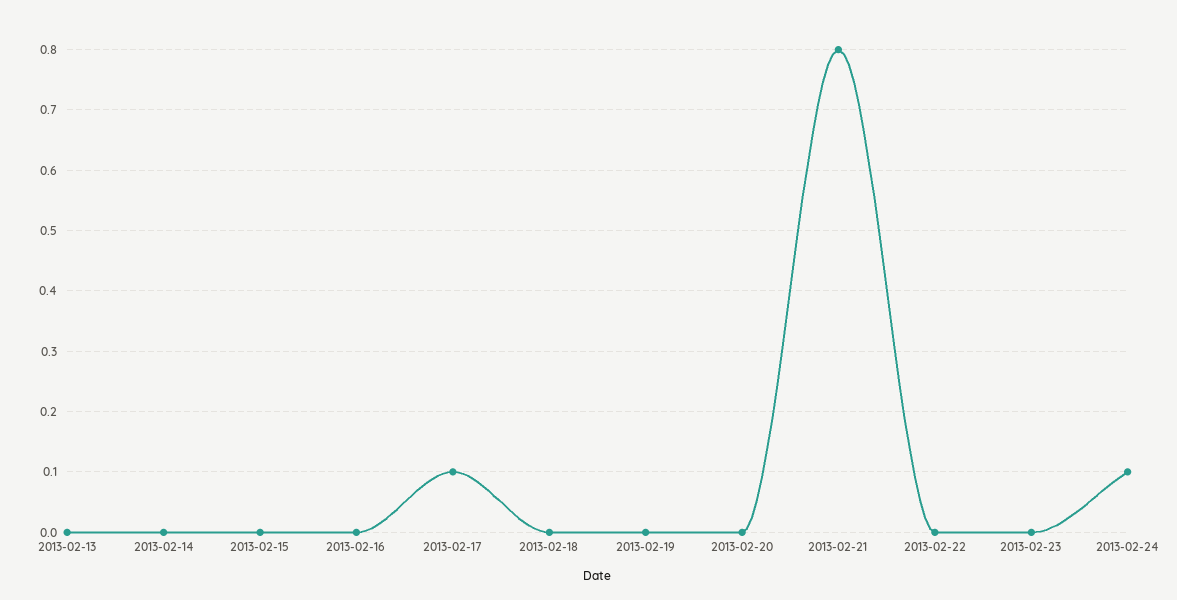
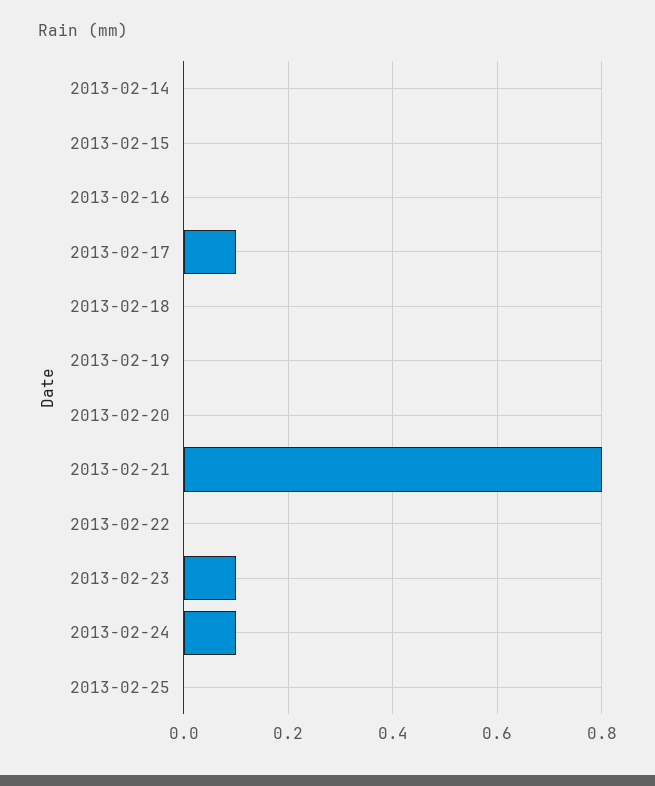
2013-02-13: 0 -> none
2013-02-23: 0 -> 0.1
2013-02-25: none -> 0

